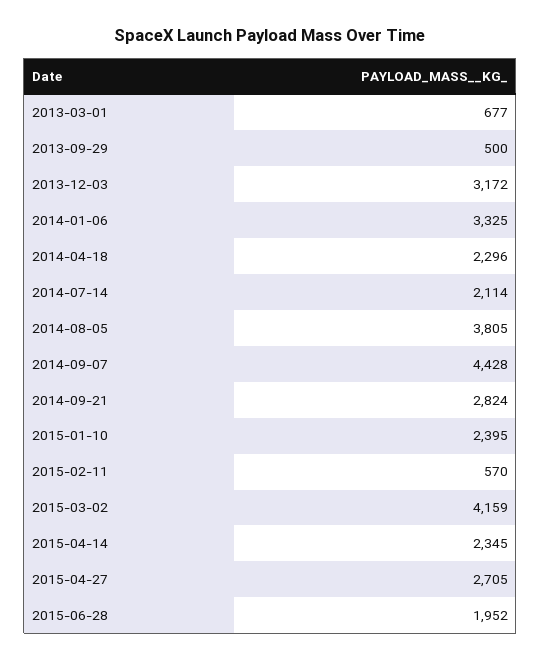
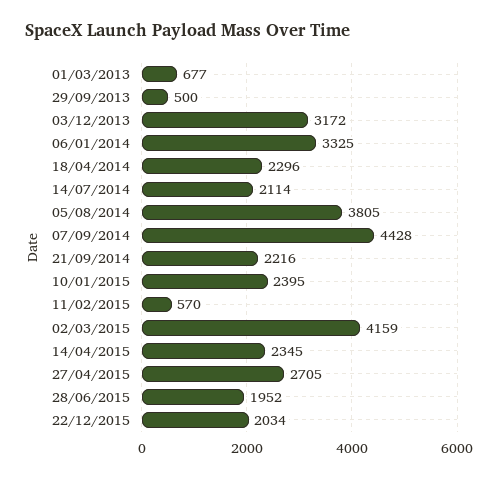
2014-09-21: 2824 -> 2216
22/12/2015: none -> 2034

